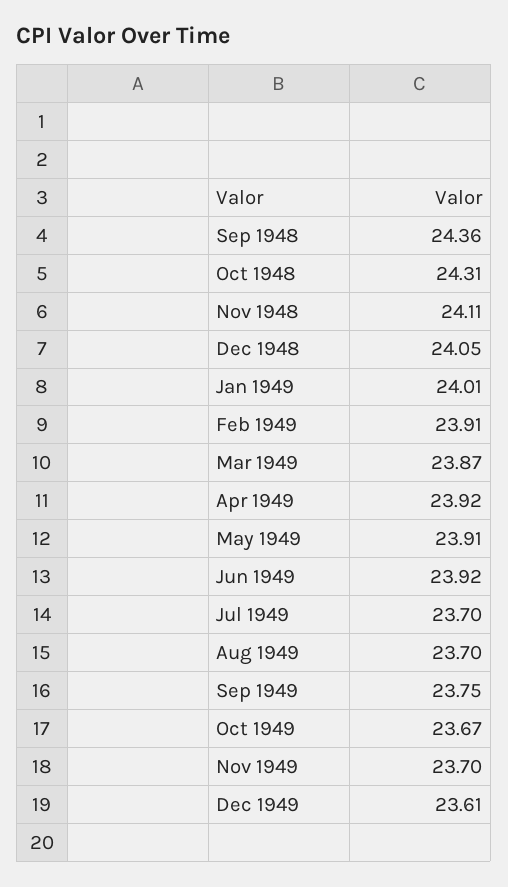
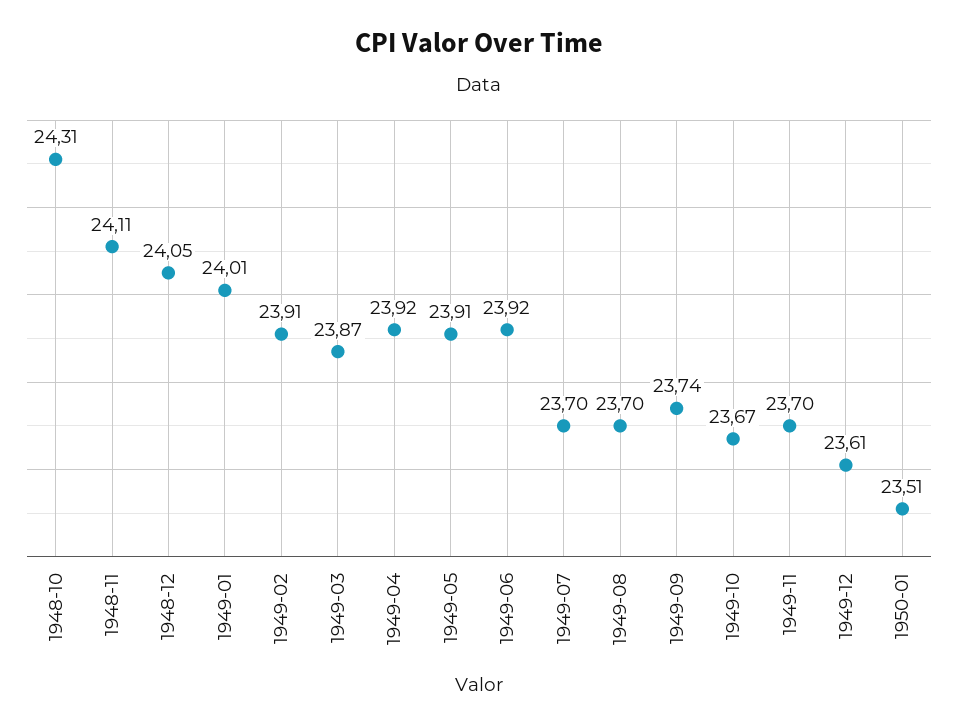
Sep 1948: 24.36 -> none
Sep 1949: 23.75 -> 23.74
1950-01: none -> 23.51

